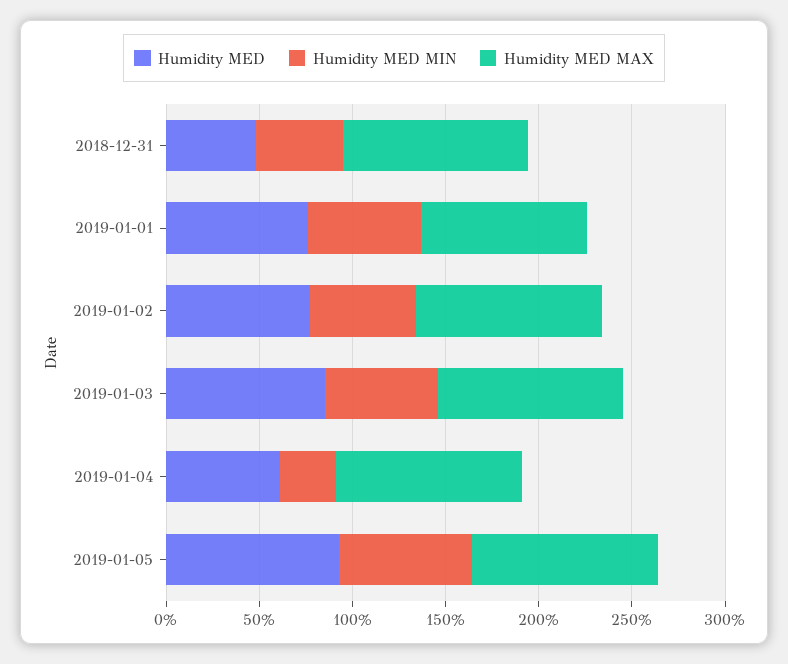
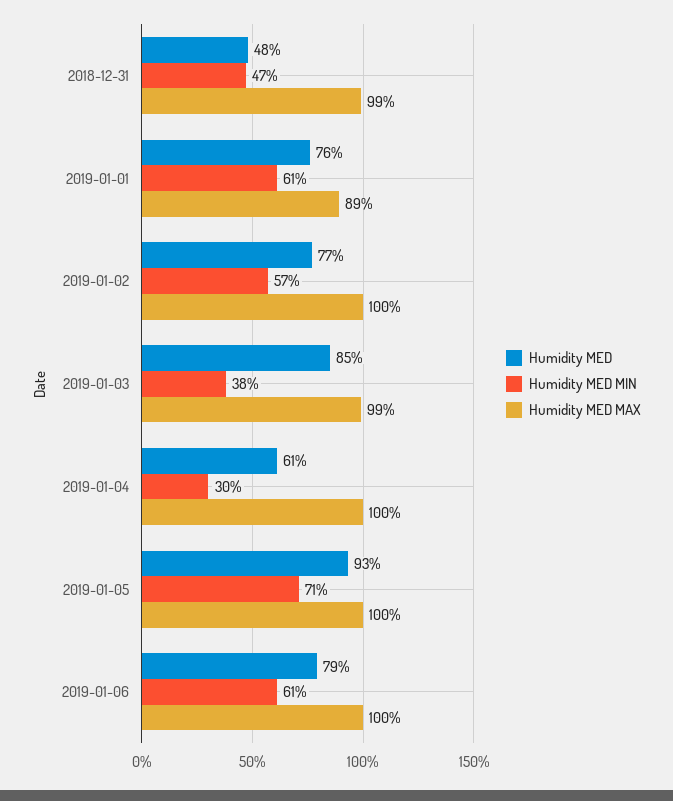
Humidity MED MIN, 2019-01-03: 60 -> 38
Humidity MED, 2019-01-06: none -> 79
Humidity MED MIN, 2019-01-06: none -> 61
Humidity MED MAX, 2019-01-06: none -> 100

